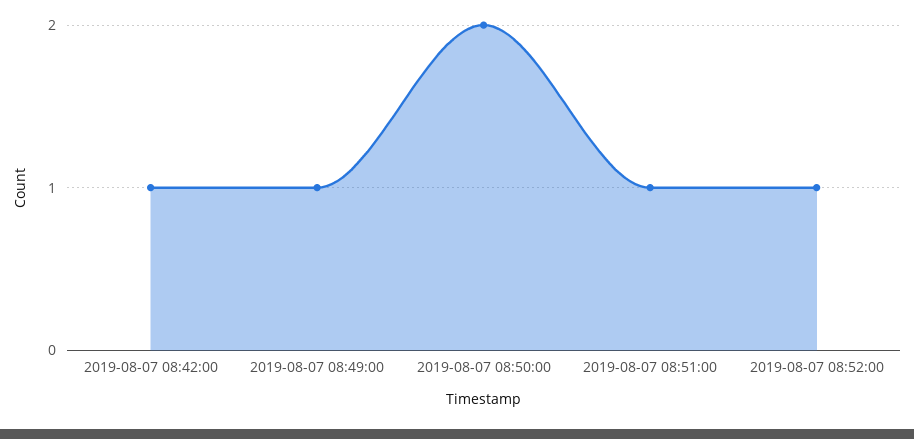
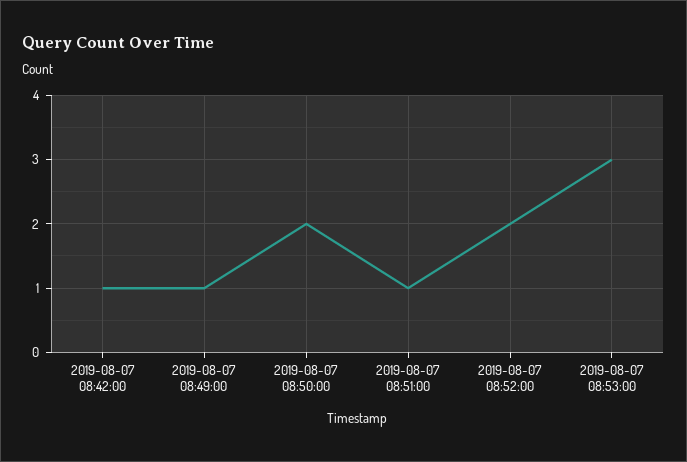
2019-08-07 08:52:00: 1 -> 2
2019-08-07 08:53:00: none -> 3

